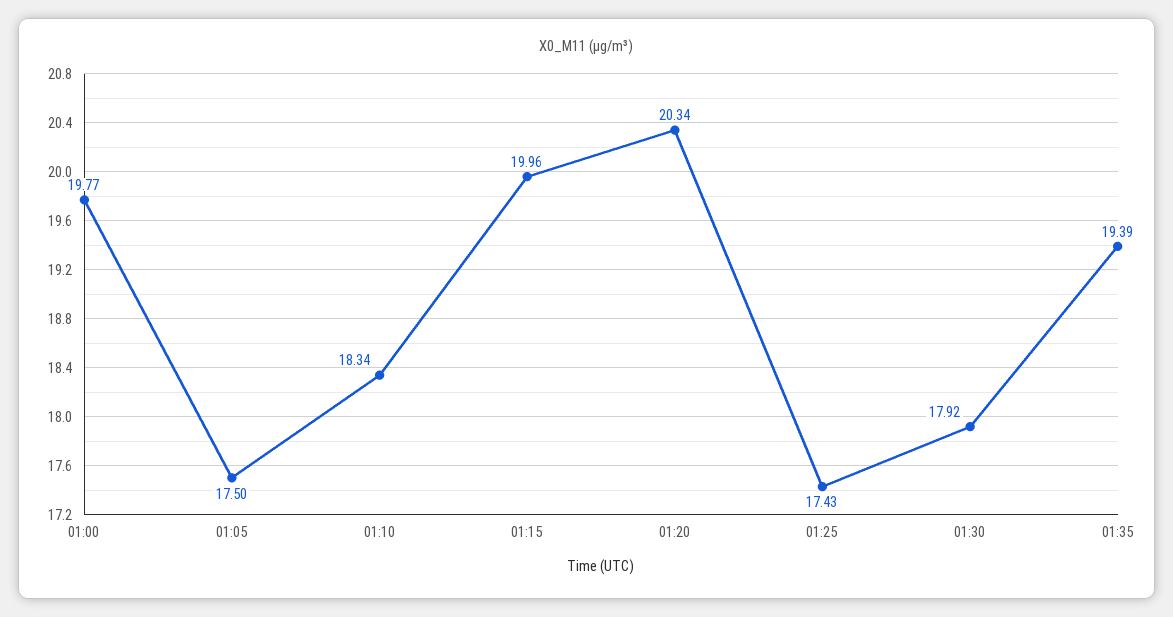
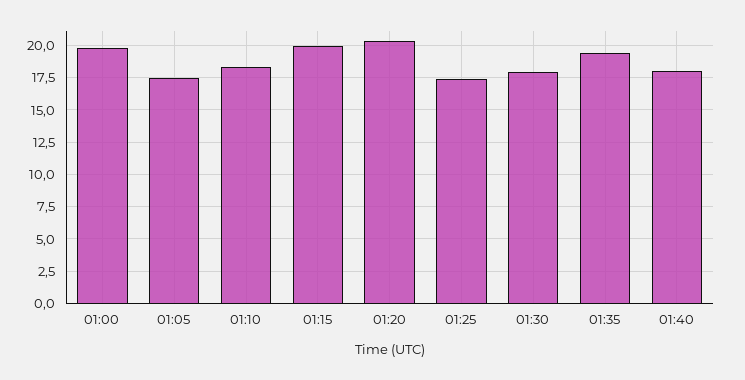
01:40: none -> 18

